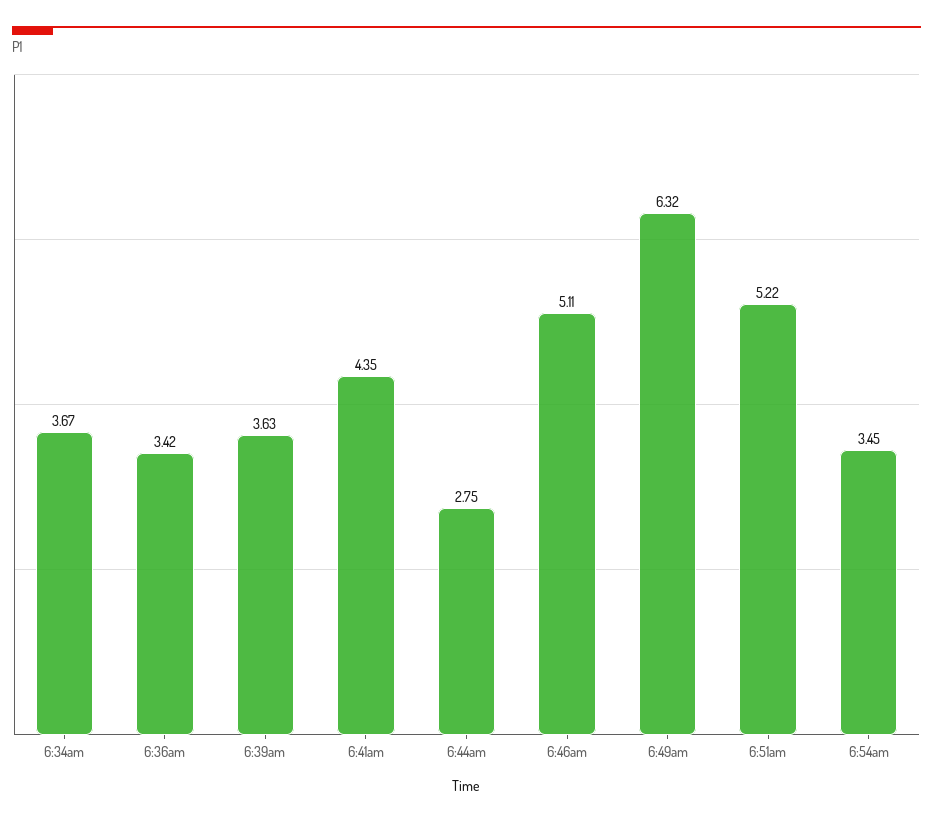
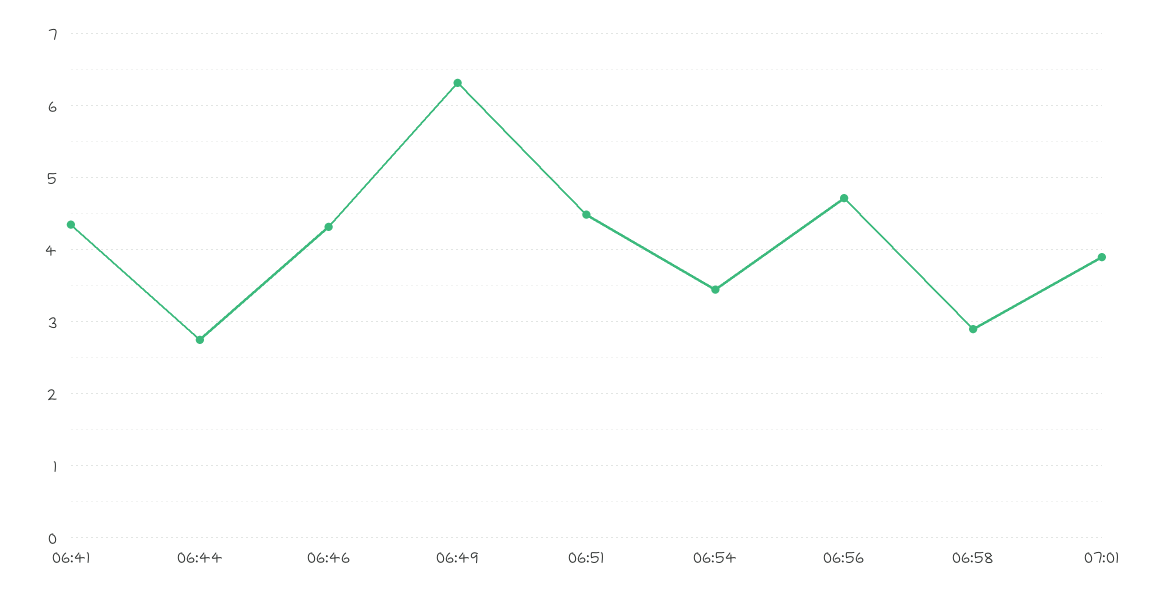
6:34am: 3.67 -> none
6:36am: 3.42 -> none
6:39am: 3.63 -> none
6:46am: 5.11 -> 4.3
6:51am: 5.22 -> 4.5
06:56: none -> 4.7
06:58: none -> 2.9
07:01: none -> 3.9

